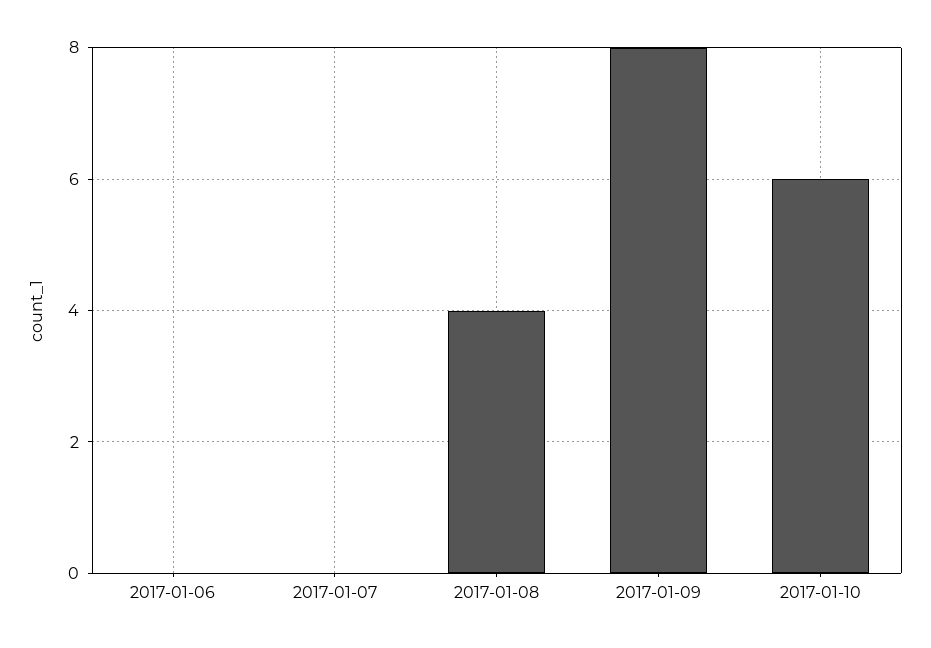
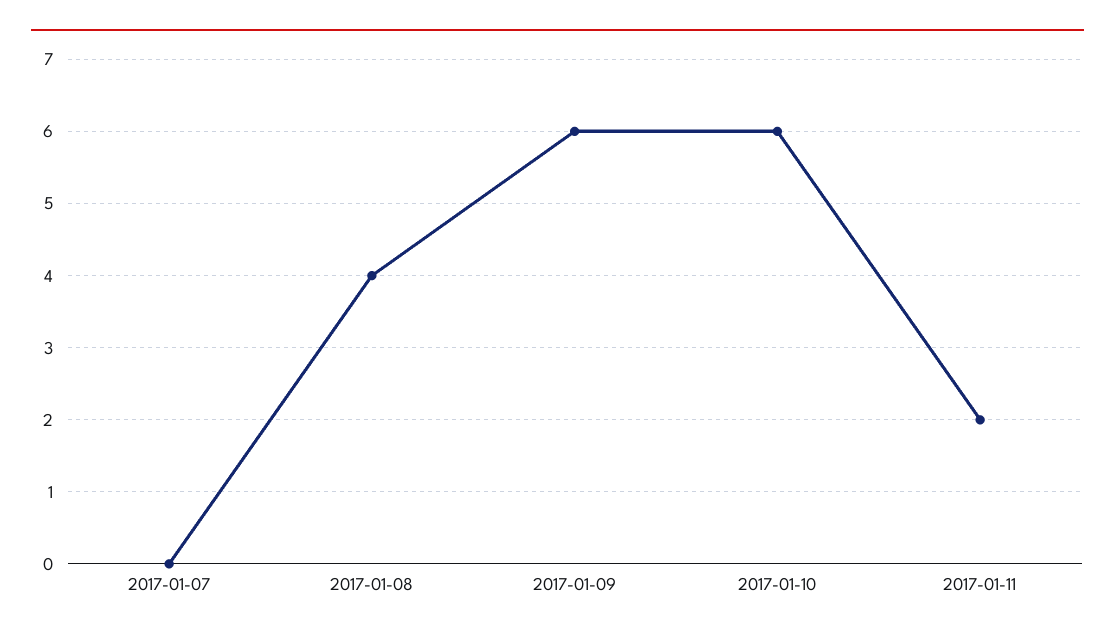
2017-01-06: 0 -> none
2017-01-09: 8 -> 6
2017-01-11: none -> 2

